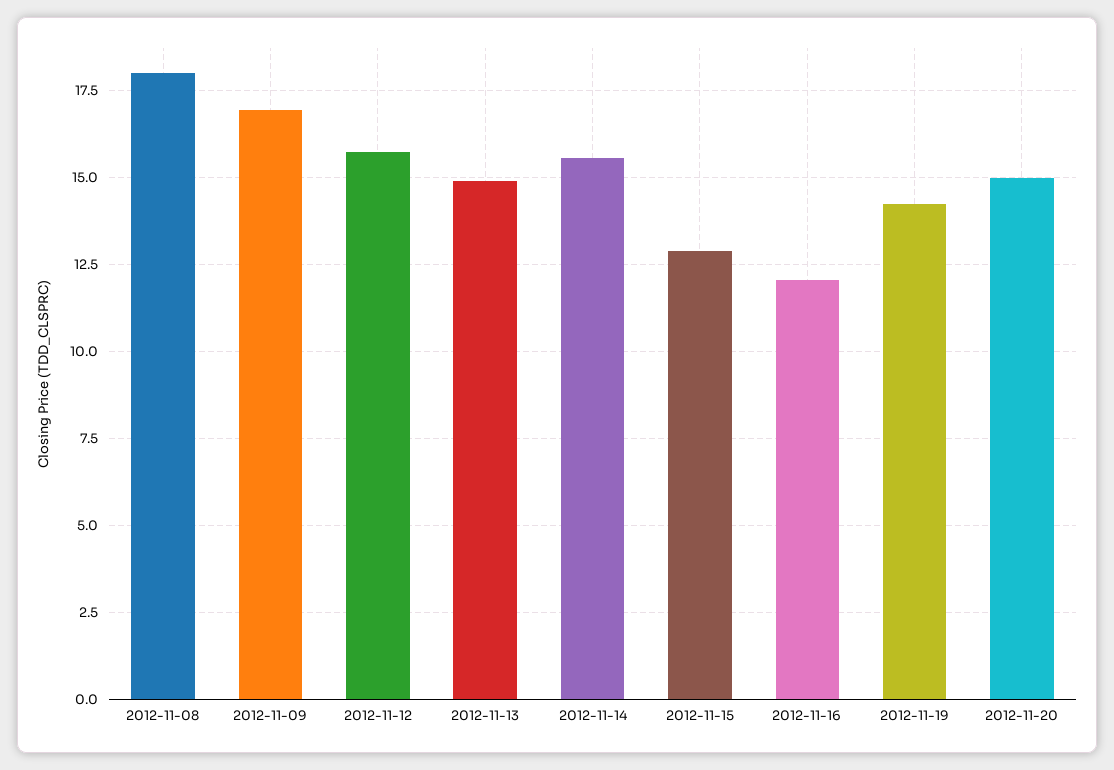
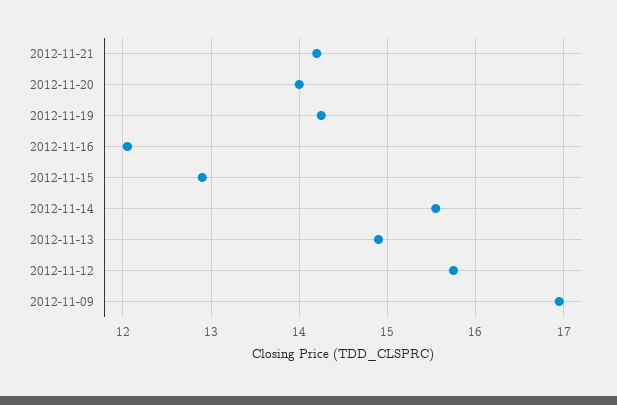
2012-11-08: 18 -> none
2012-11-20: 15 -> 14
2012-11-21: none -> 14.2

